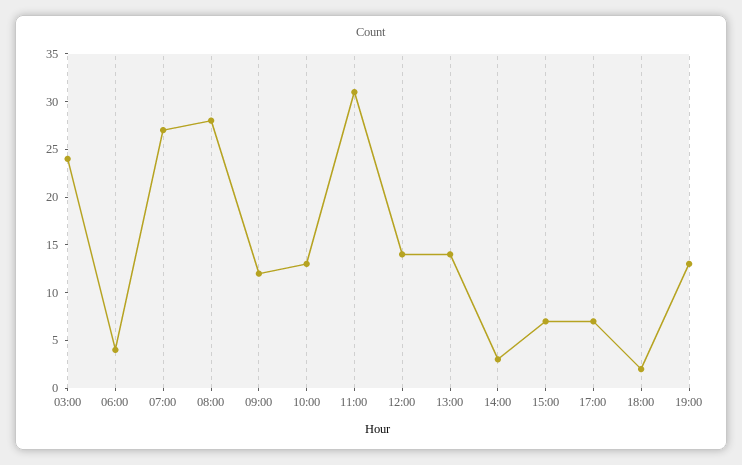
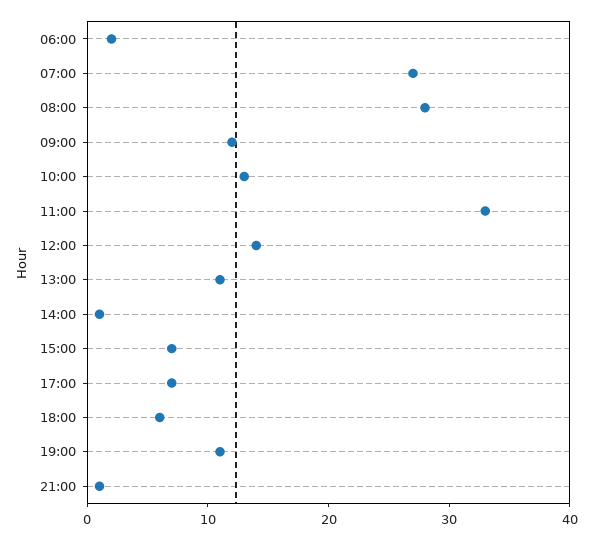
03:00: 24 -> none
06:00: 4 -> 2
11:00: 31 -> 33
13:00: 14 -> 11
14:00: 3 -> 1
18:00: 2 -> 6
19:00: 13 -> 11
21:00: none -> 1

